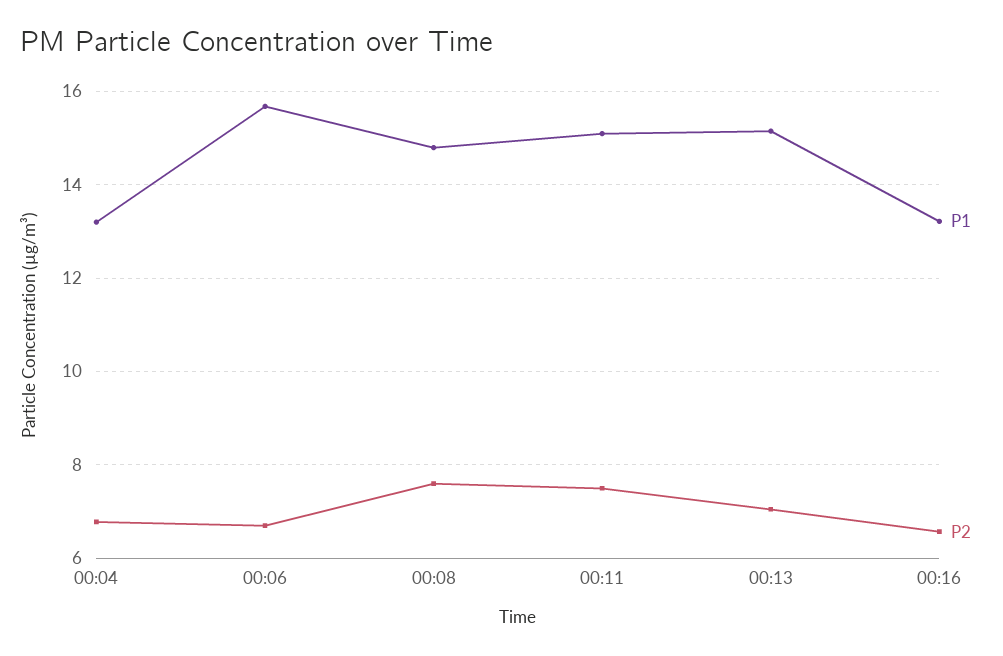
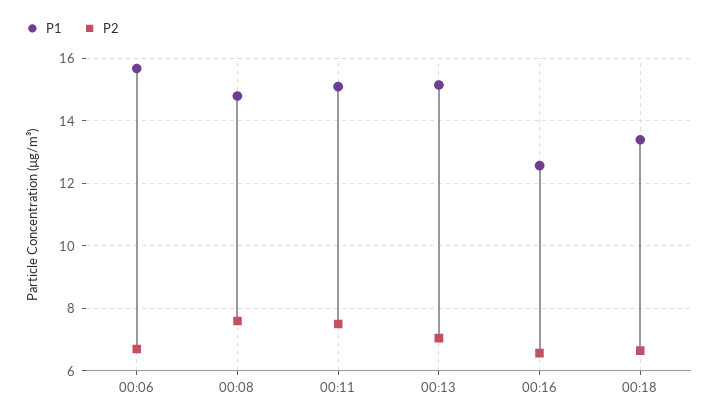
P1, 00:04: 13.2 -> none
P2, 00:04: 6.8 -> none
P1, 00:16: 13.2 -> 12.6
P1, 00:18: none -> 13.4
P2, 00:18: none -> 6.6

